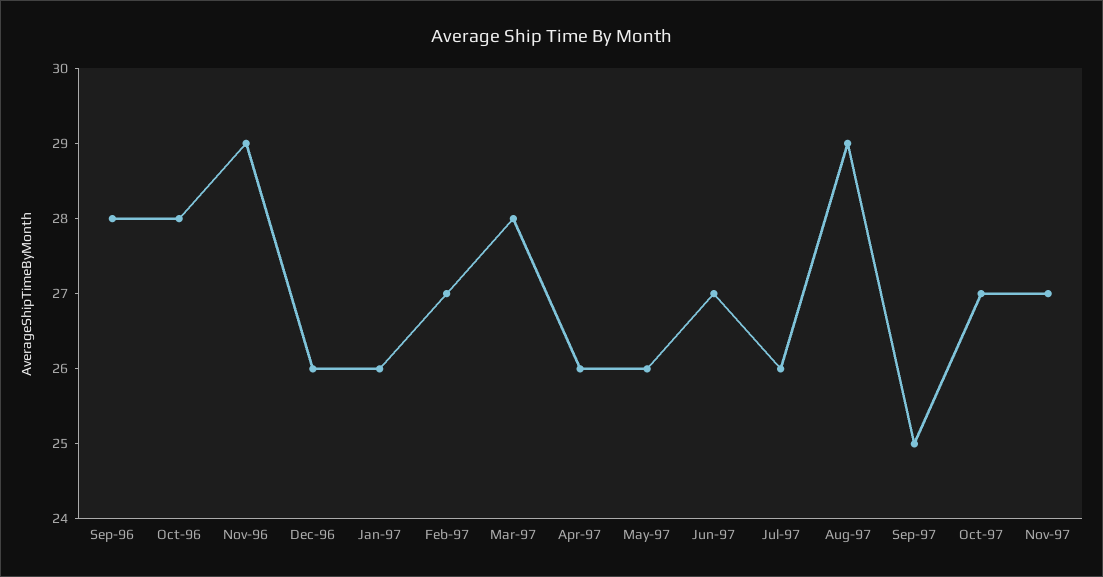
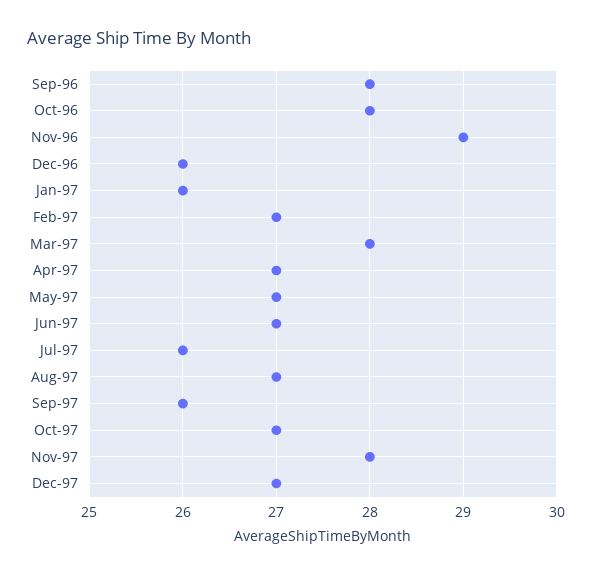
Apr-97: 26 -> 27
May-97: 26 -> 27
Aug-97: 29 -> 27
Sep-97: 25 -> 26
Nov-97: 27 -> 28
Dec-97: none -> 27

